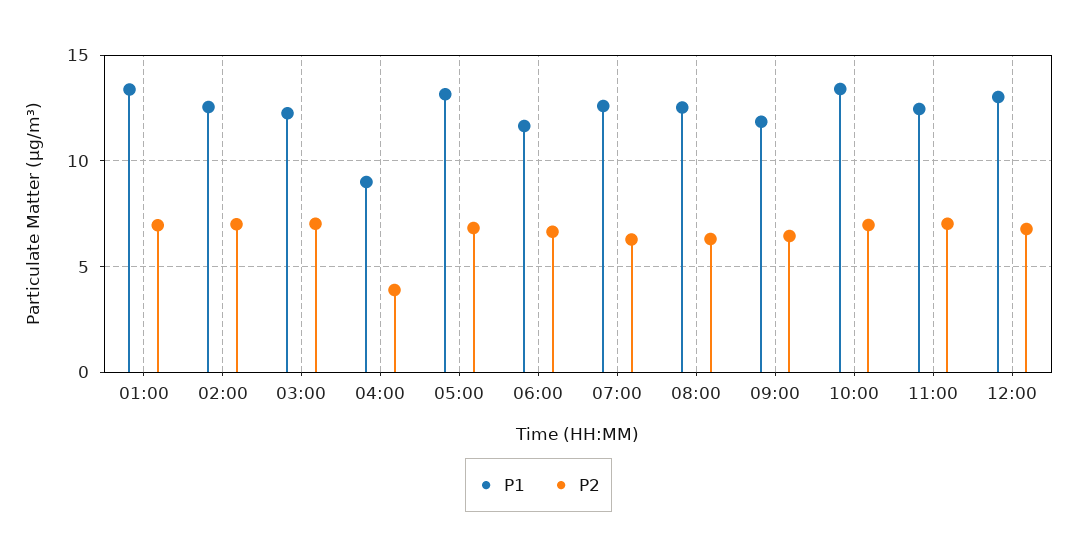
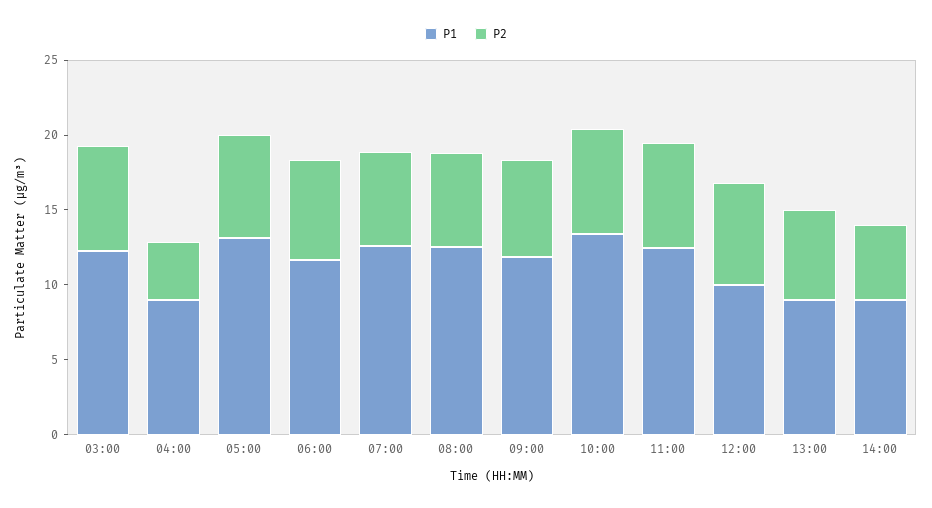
P1, 01:00: 13.5 -> none
P2, 01:00: 7 -> none
P1, 02:00: 12.5 -> none
P2, 02:00: 7 -> none
P1, 12:00: 13 -> 10
P1, 13:00: none -> 9
P2, 13:00: none -> 6
P1, 14:00: none -> 9
P2, 14:00: none -> 5

